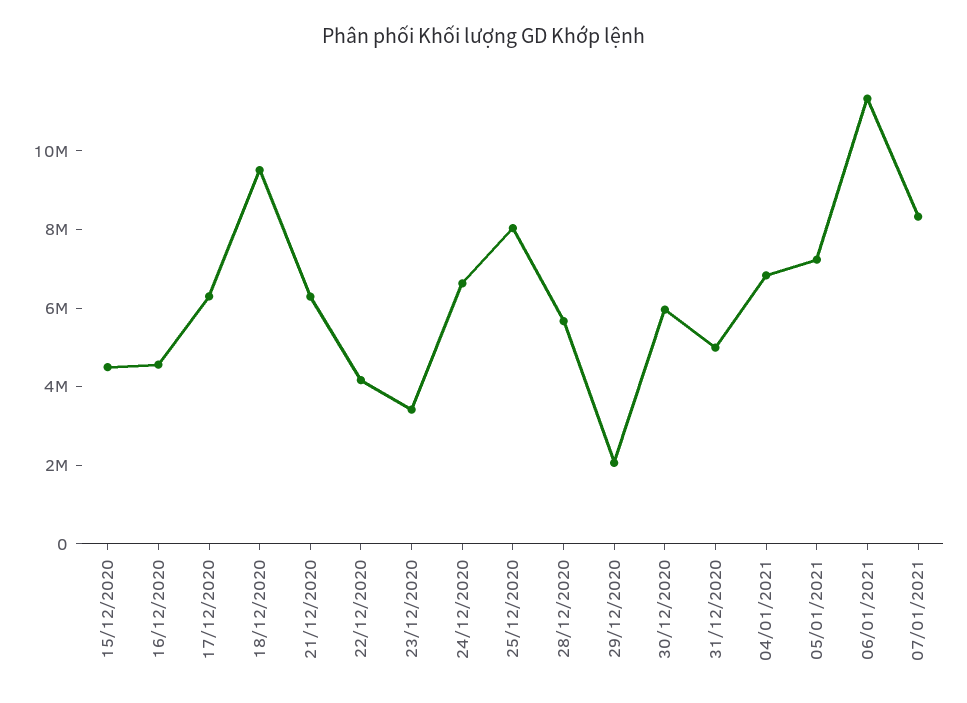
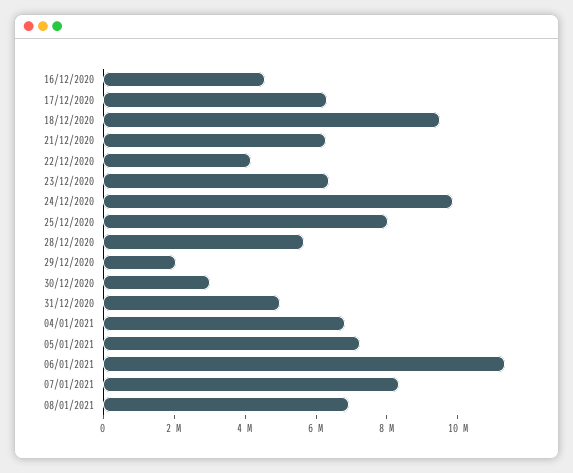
15/12/2020: 4500000 -> none
23/12/2020: 3500000 -> 6500000
24/12/2020: 6500000 -> 10000000
30/12/2020: 6000000 -> 3000000
08/01/2021: none -> 7000000

